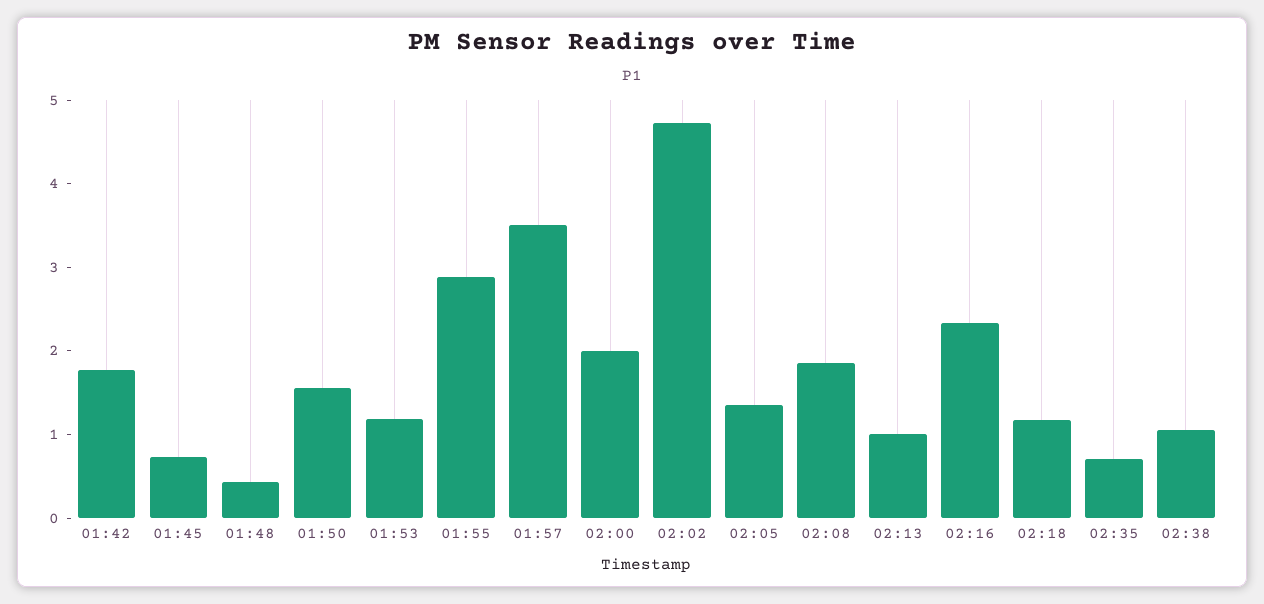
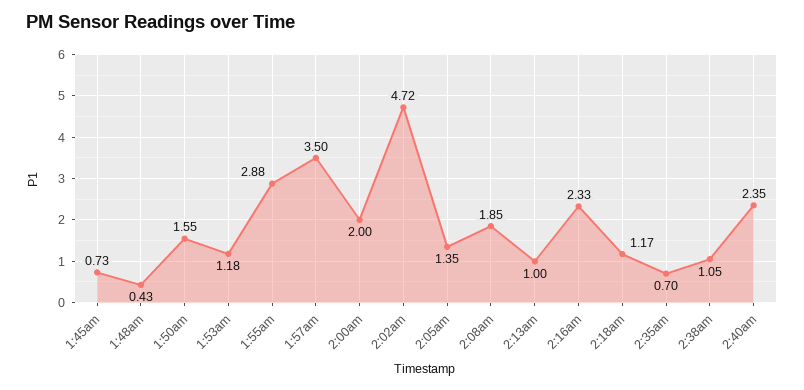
01:42: 1.8 -> none
2:40am: none -> 2.35

